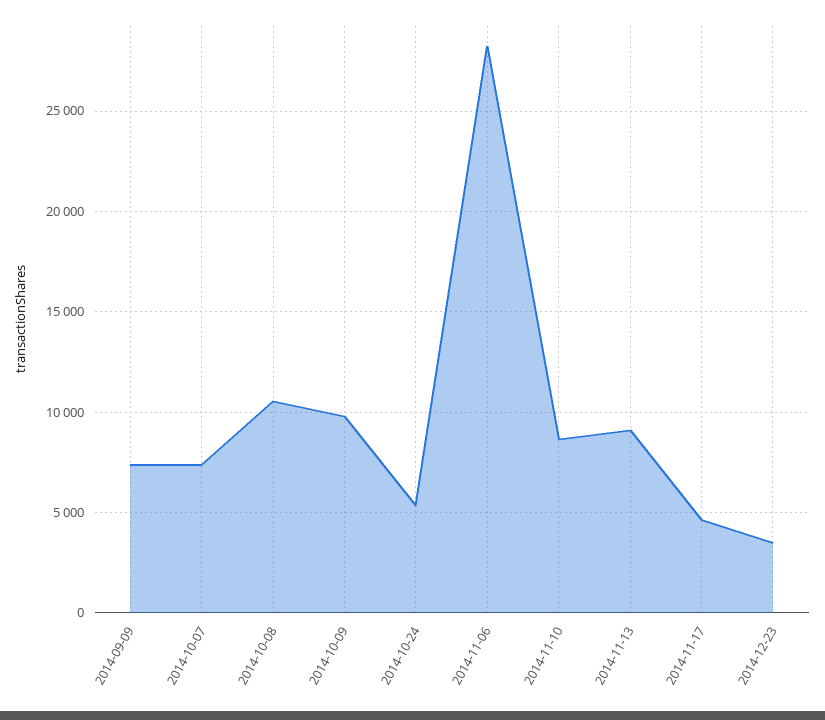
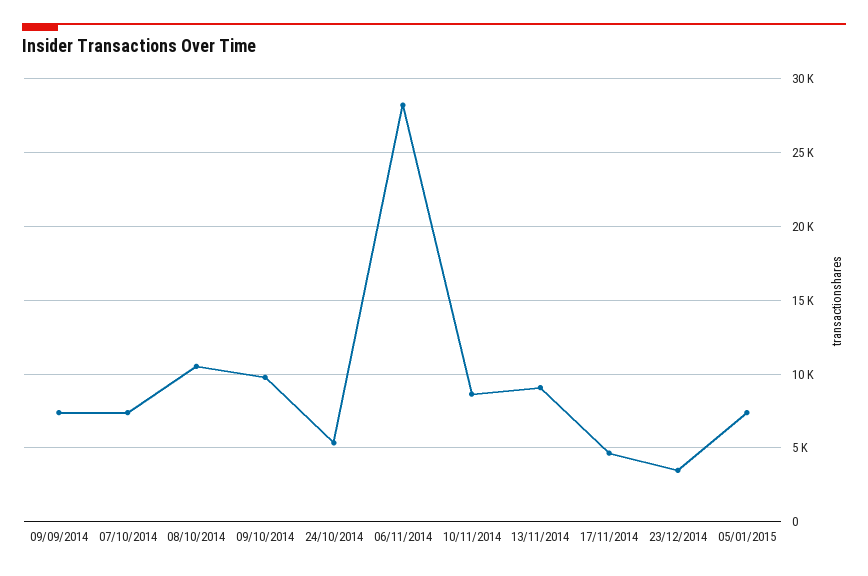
05/01/2015: none -> 7500

